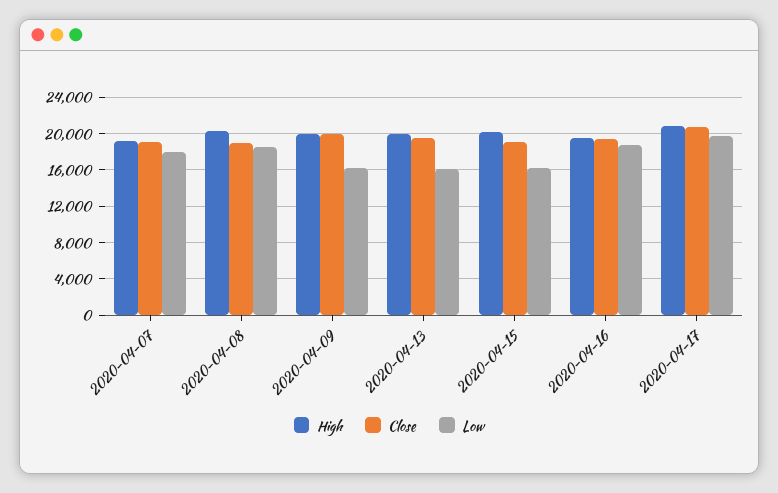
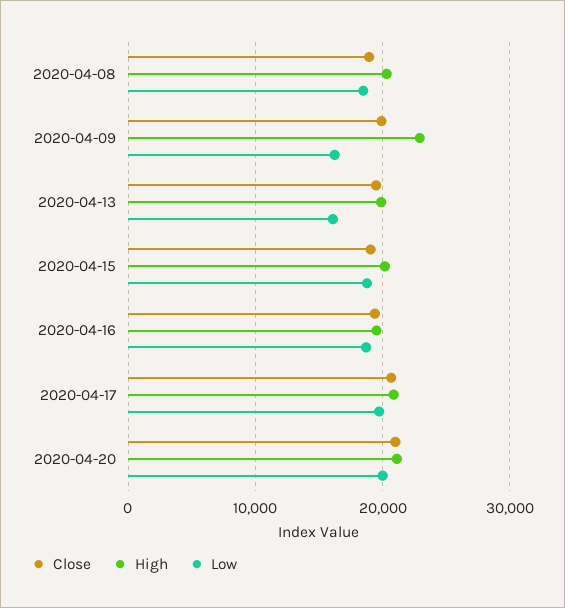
High, 2020-04-07: 19000 -> none
Close, 2020-04-07: 19000 -> none
Low, 2020-04-07: 18000 -> none
High, 2020-04-09: 20000 -> 23000
Low, 2020-04-15: 16000 -> 19000
Close, 2020-04-20: none -> 21000
High, 2020-04-20: none -> 21000
Low, 2020-04-20: none -> 20000

